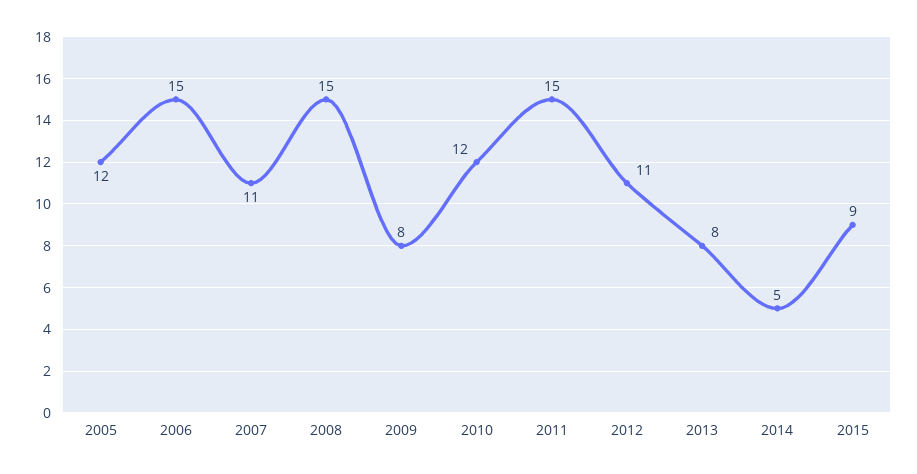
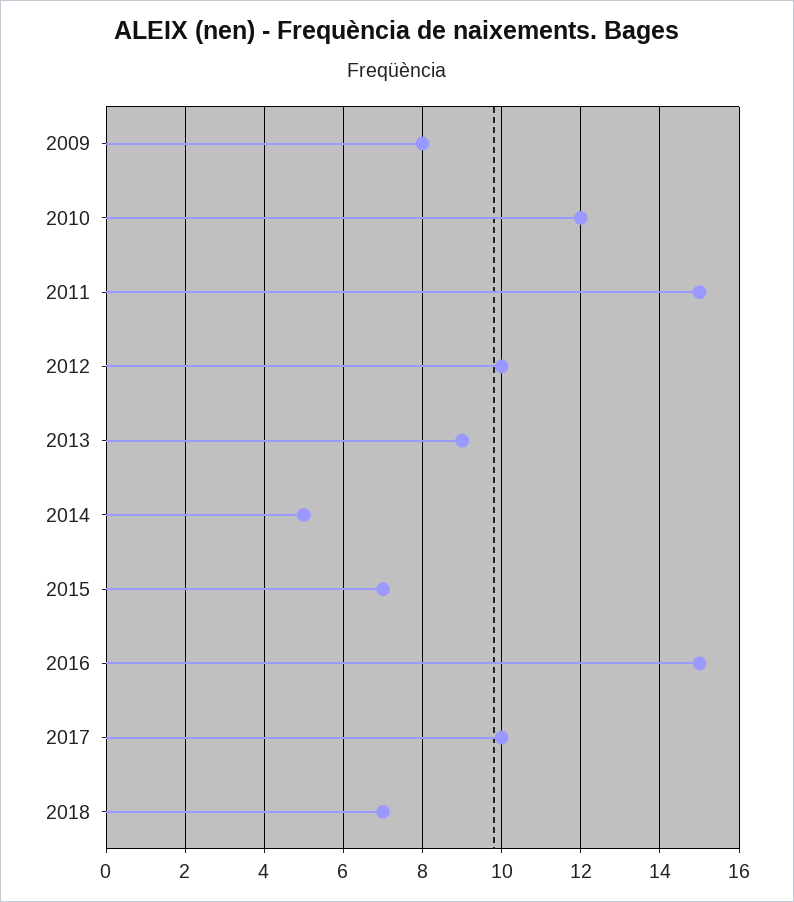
2005: 12 -> none
2006: 15 -> none
2007: 11 -> none
2008: 15 -> none
2012: 11 -> 10
2013: 8 -> 9
2015: 9 -> 7
2016: none -> 15
2017: none -> 10
2018: none -> 7

